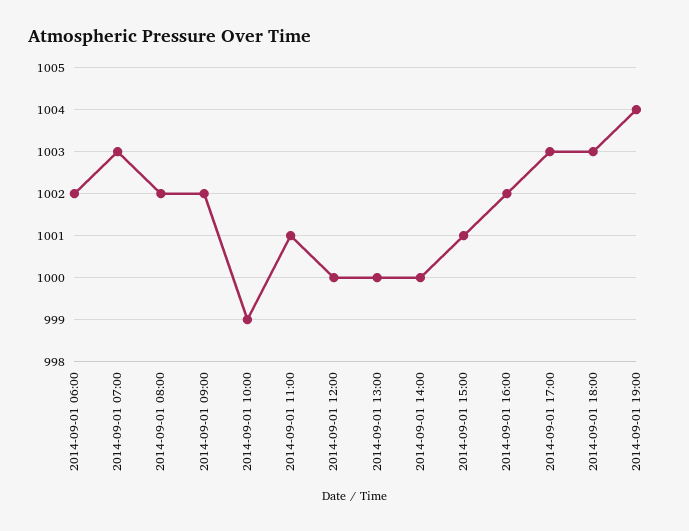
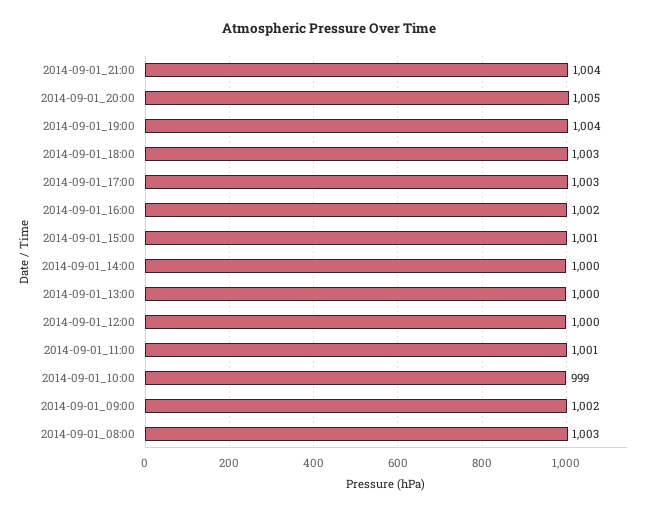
2014-09-01 06:00: 1002 -> none
2014-09-01 07:00: 1003 -> none
2014-09-01 08:00: 1002 -> 1003
2014-09-01_21:00: none -> 1004
2014-09-01_20:00: none -> 1005

